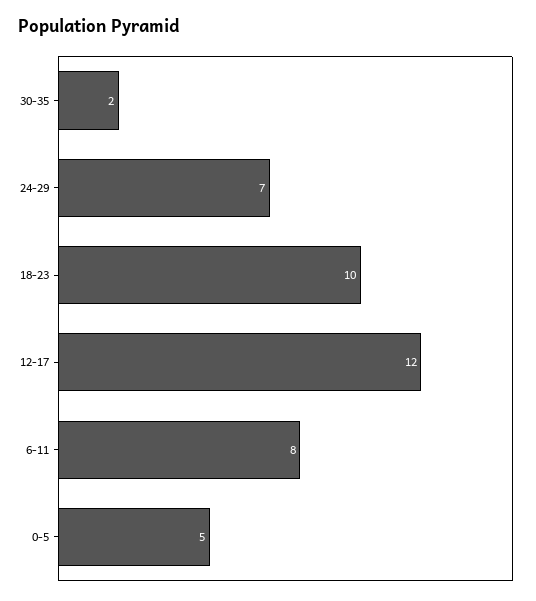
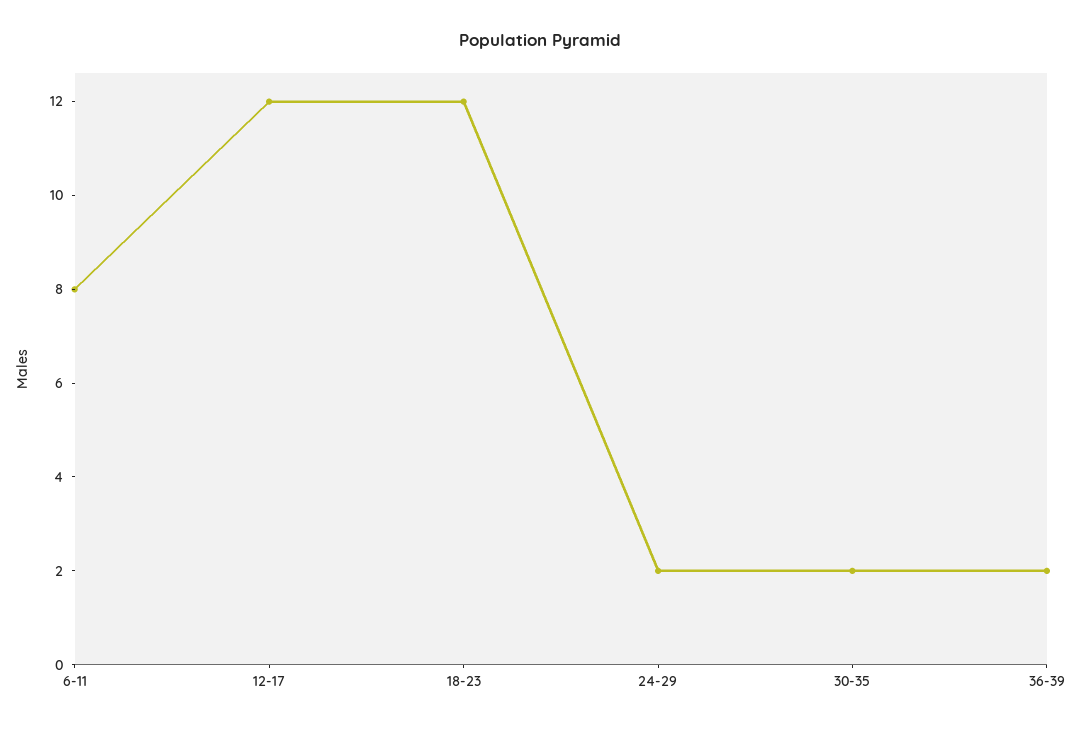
24-29: 7 -> 2
18-23: 10 -> 12
0-5: 5 -> none
36-39: none -> 2

